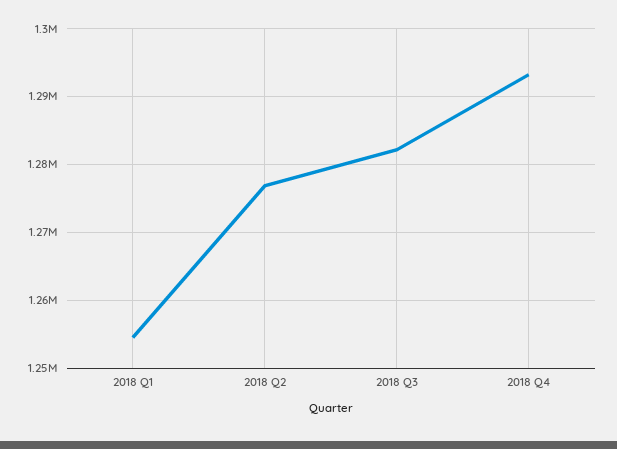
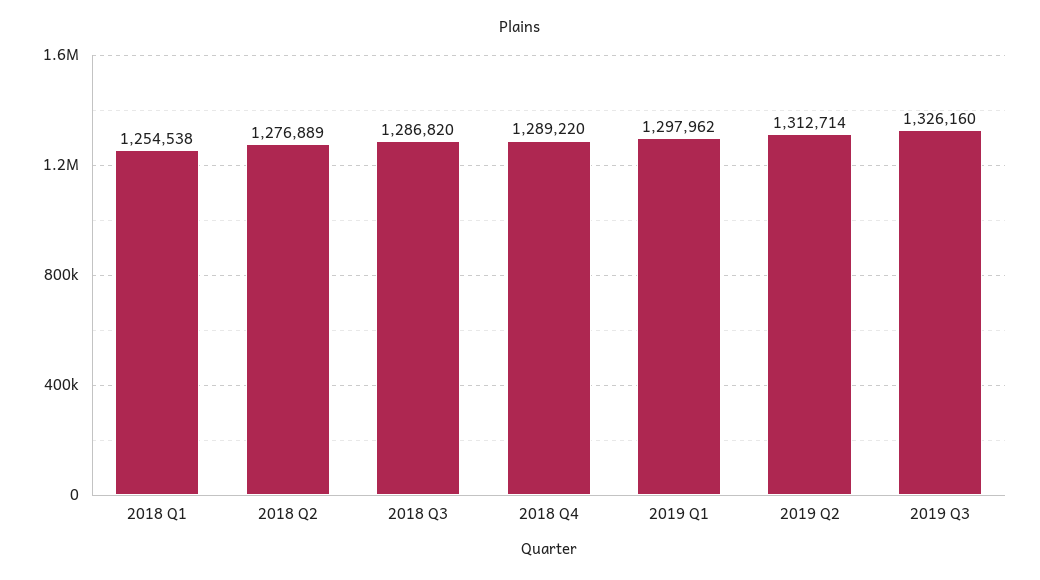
2018 Q3: 1282000 -> 1286820
2018 Q4: 1293000 -> 1289220
2019 Q1: none -> 1297962
2019 Q2: none -> 1312714
2019 Q3: none -> 1326160

